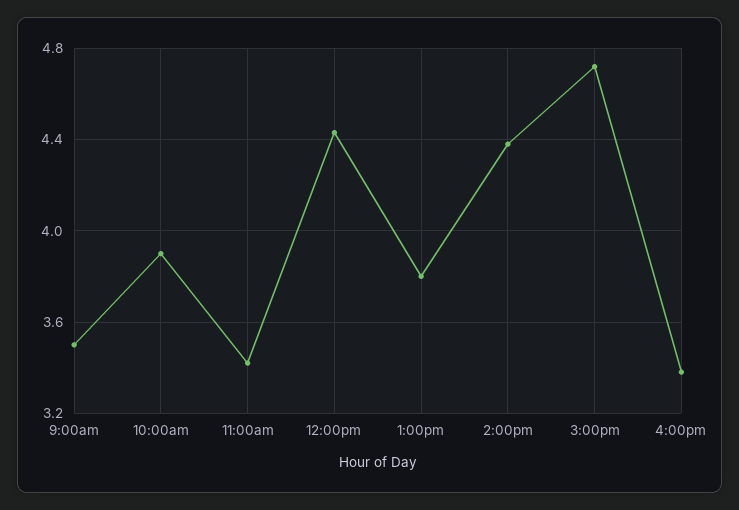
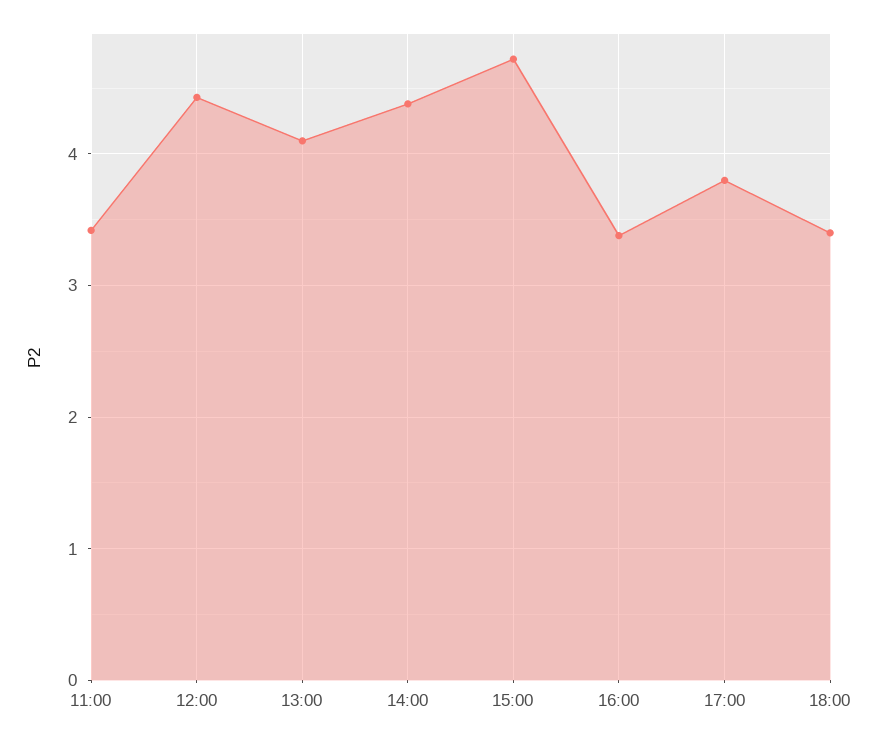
9:00am: 3.5 -> none
10:00am: 3.9 -> none
1:00pm: 3.8 -> 4.1
17:00: none -> 3.8
18:00: none -> 3.4

